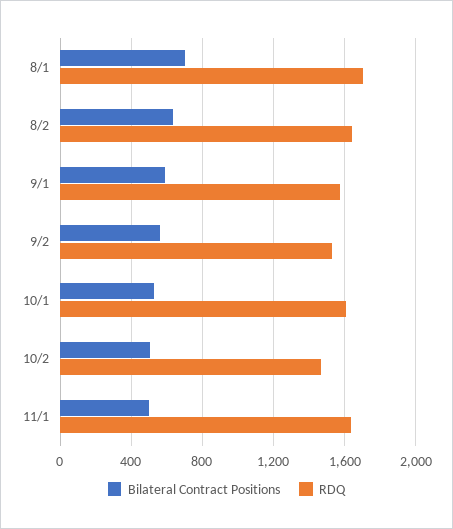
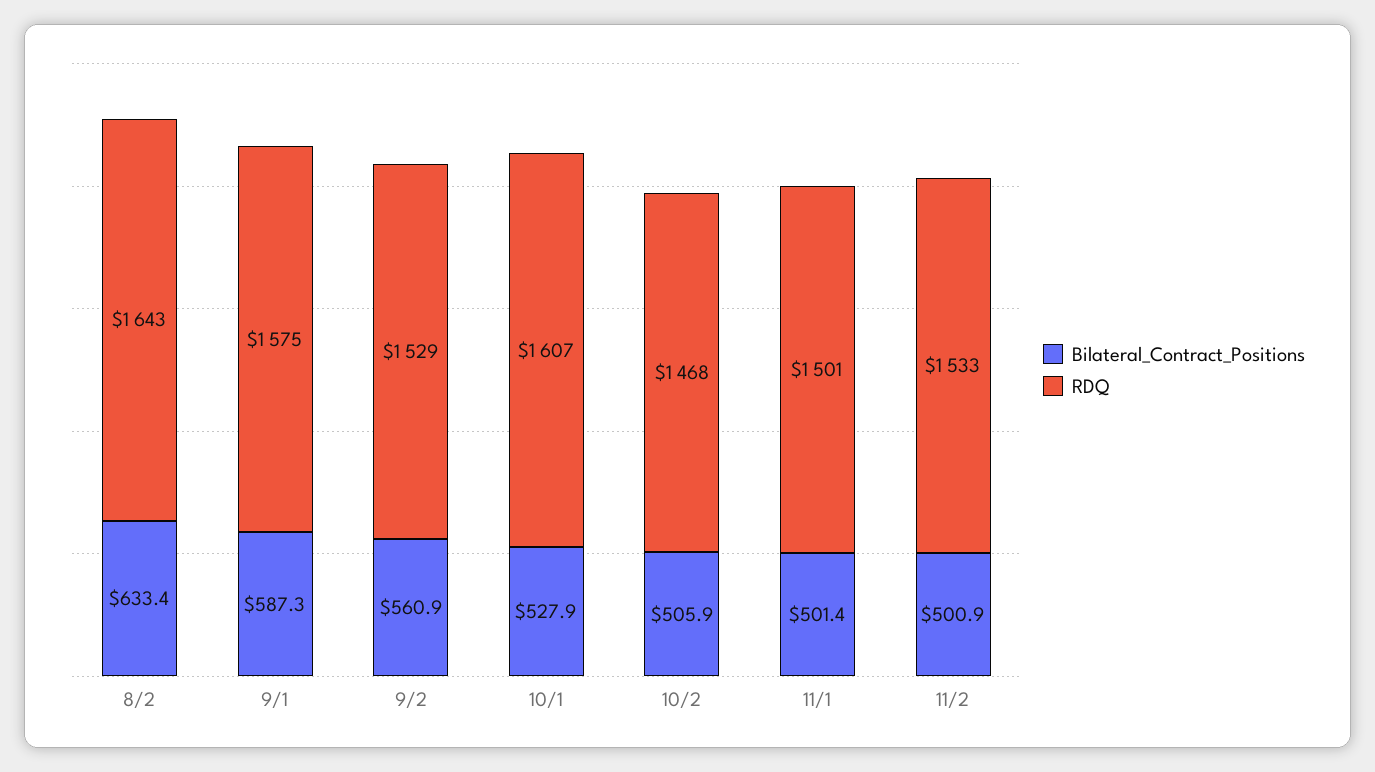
Bilateral Contract Positions, 8/1: 700 -> none
RDQ, 8/1: 1700 -> none
RDQ, 11/1: 1650 -> 1501
Bilateral Contract Positions, 11/2: none -> 500.9
RDQ, 11/2: none -> 1533

